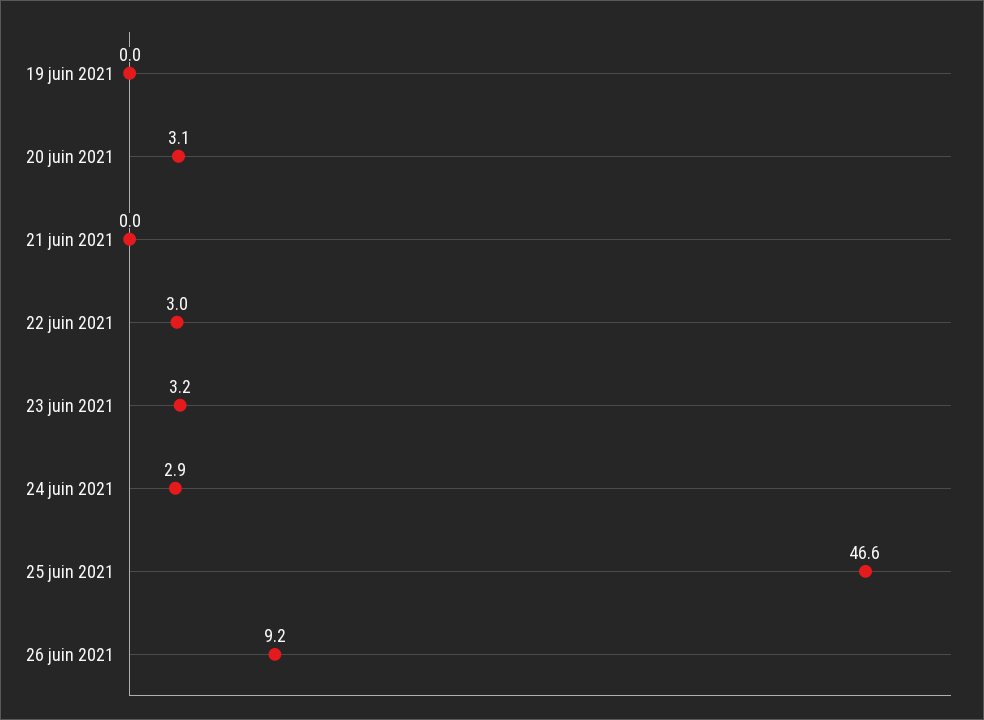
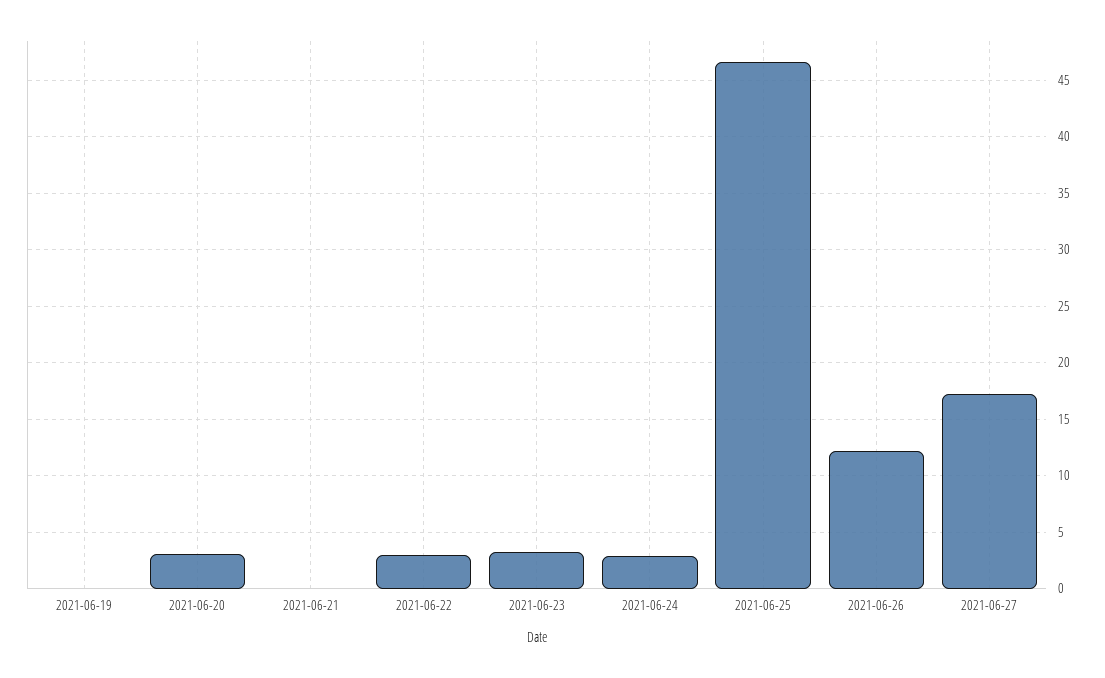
26 juin 2021: 9.2 -> 12
2021-06-27: none -> 17

